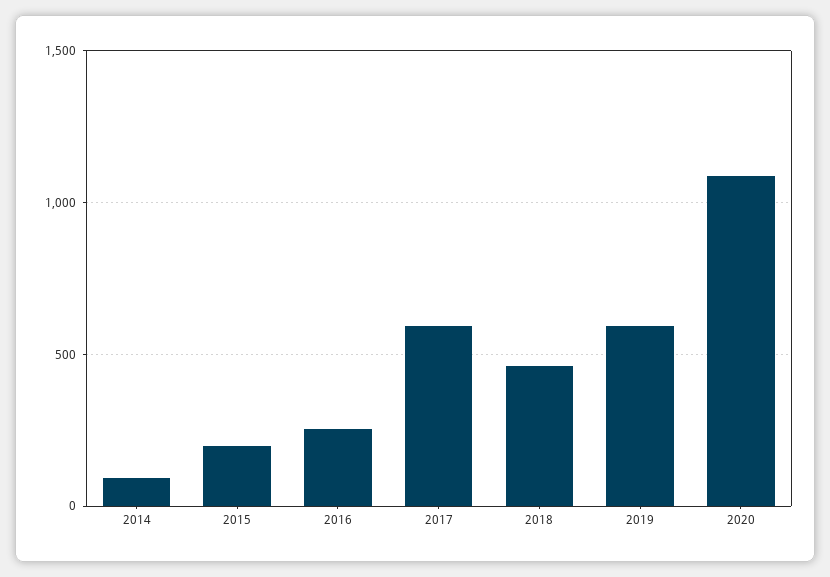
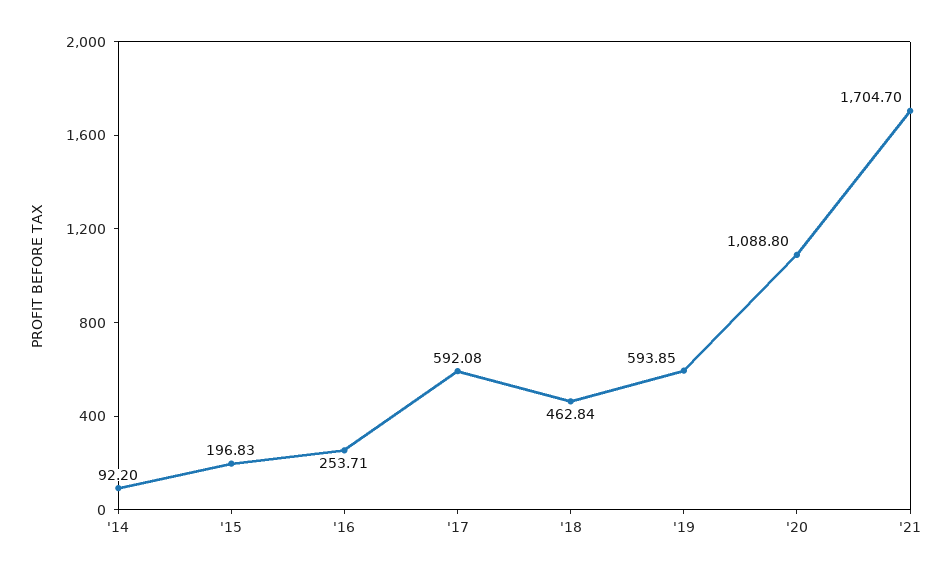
'21: none -> 1704.7

